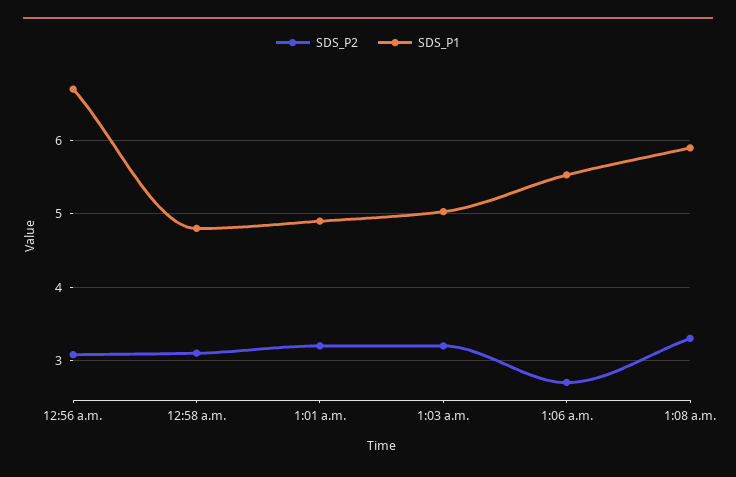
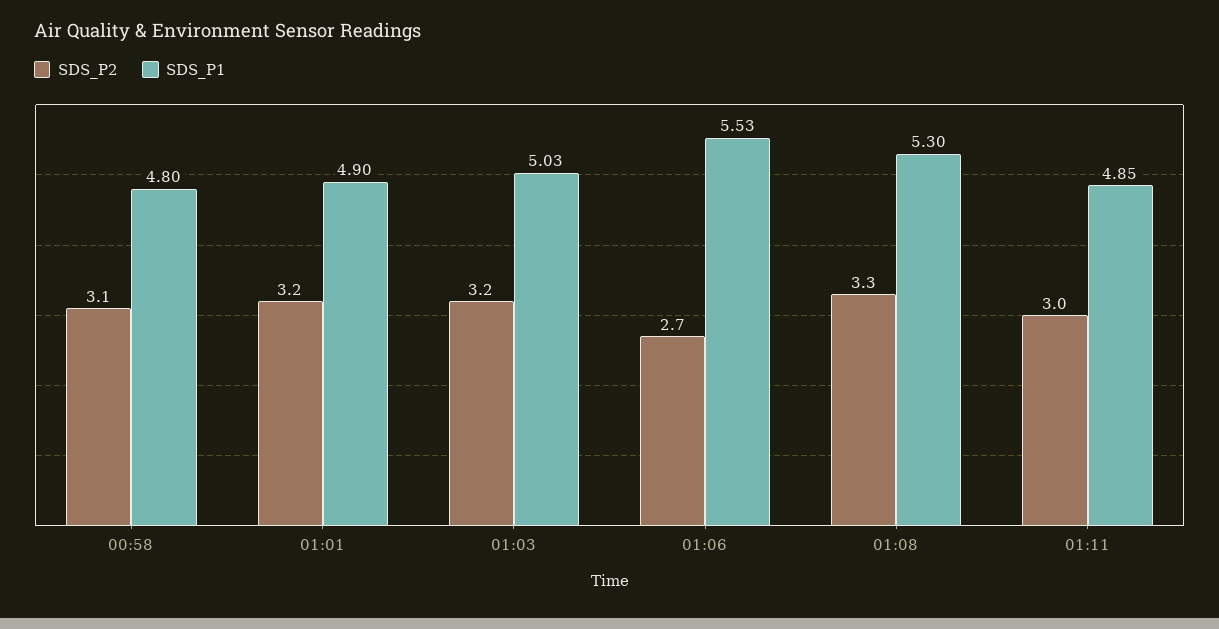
SDS_P2, 12:56 a.m.: 3.1 -> none
SDS_P1, 12:56 a.m.: 6.7 -> none
SDS_P1, 1:08 a.m.: 5.9 -> 5.3
SDS_P2, 01:11: none -> 3
SDS_P1, 01:11: none -> 4.85

